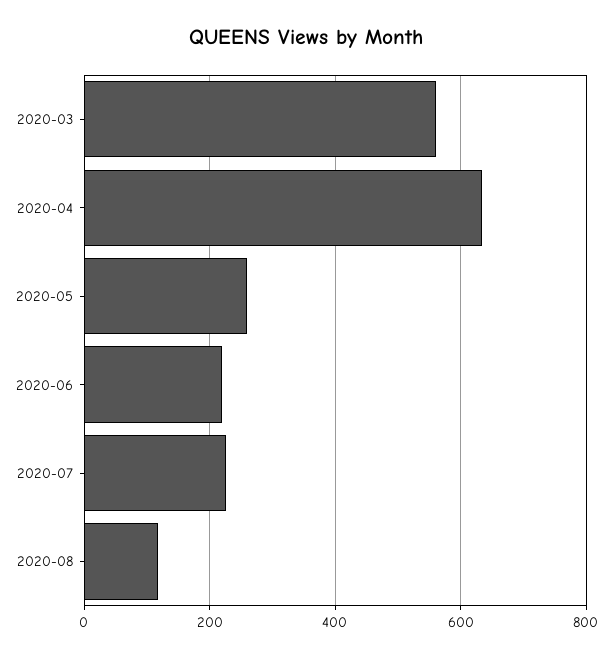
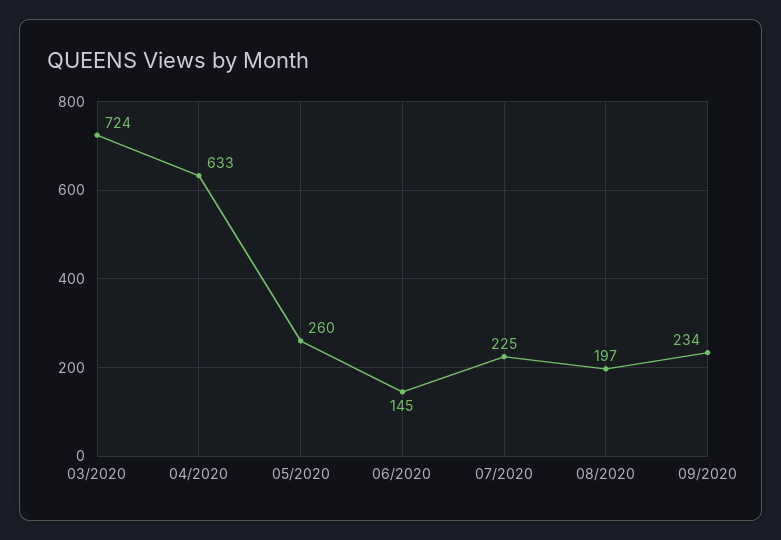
2020-03: 560 -> 724
2020-06: 220 -> 145
2020-08: 120 -> 197
09/2020: none -> 234

